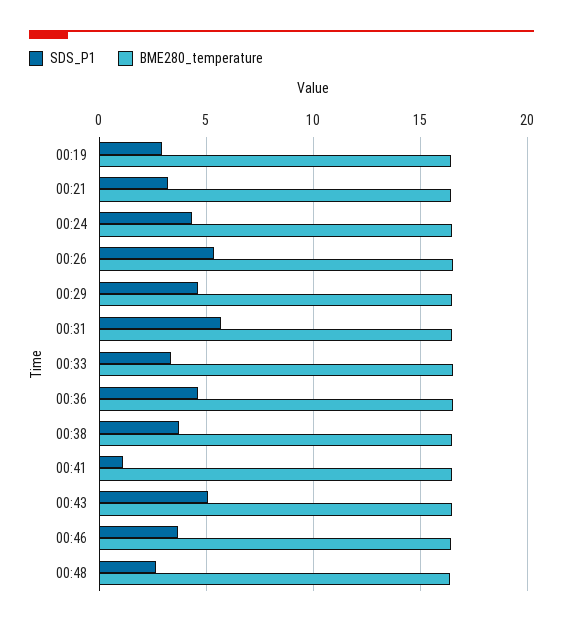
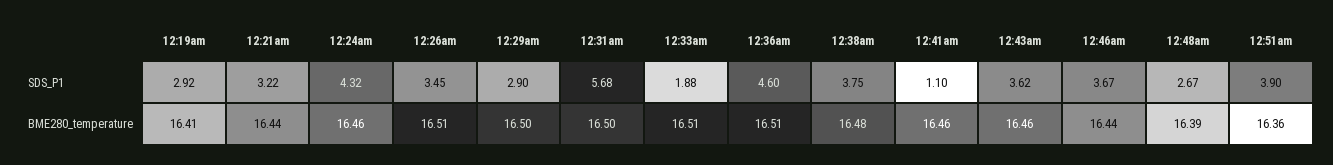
SDS_P1, 00:26: 5.5 -> 3.45
SDS_P1, 00:29: 4.5 -> 2.9
SDS_P1, 00:33: 3.5 -> 1.88
SDS_P1, 00:43: 5 -> 3.62
SDS_P1, 12:51am: none -> 3.9
BME280_temperature, 12:51am: none -> 16.36

